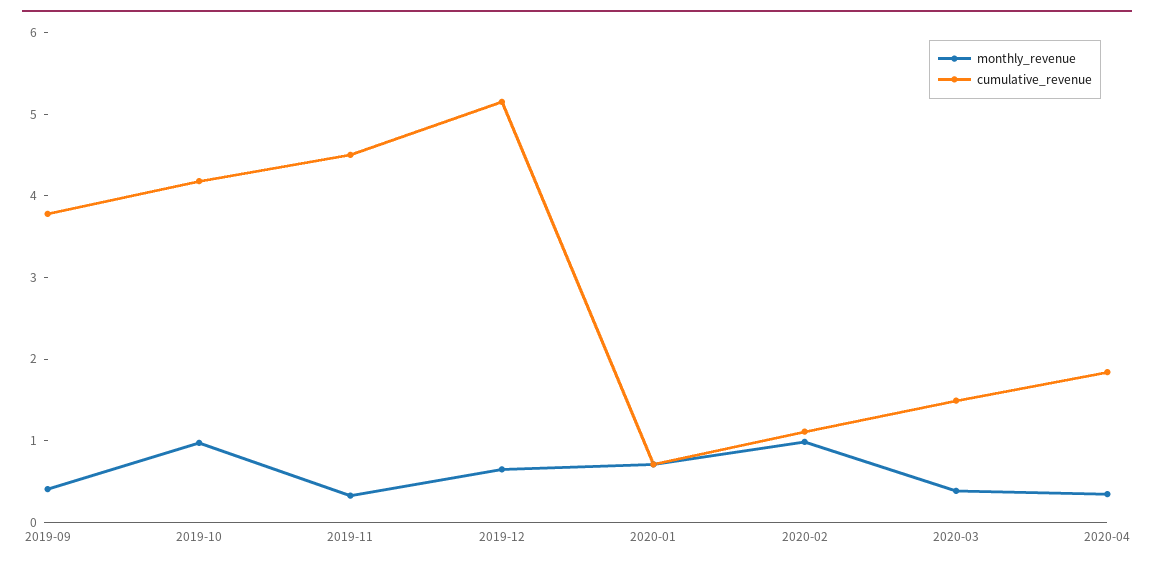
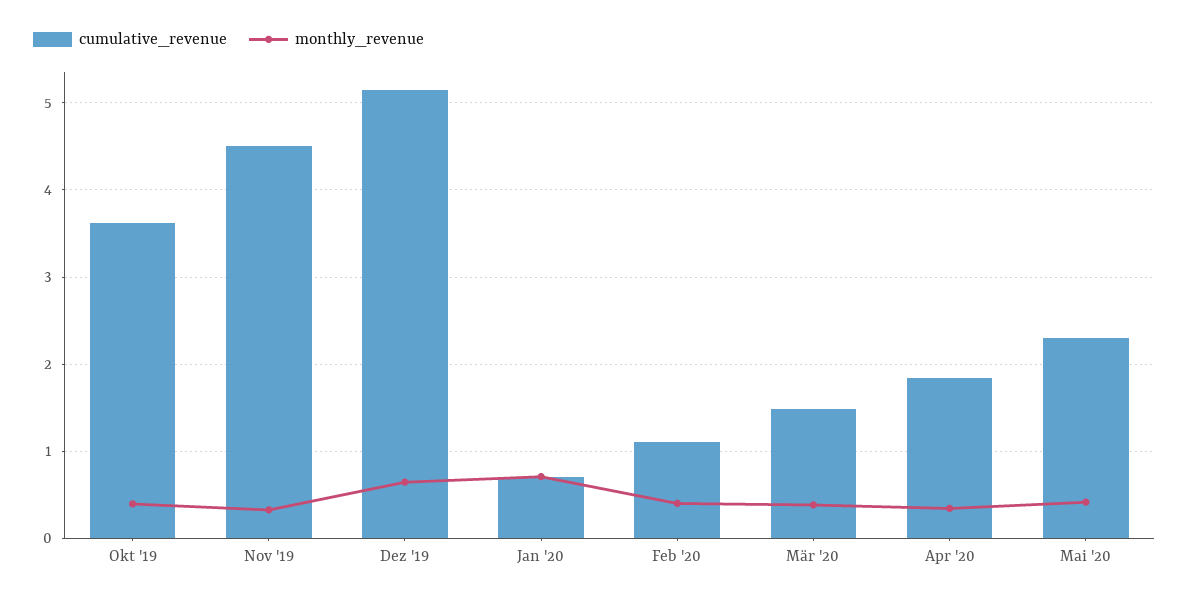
monthly_revenue, 2019-09: 0.4 -> none
cumulative_revenue, 2019-09: 3.8 -> none
monthly_revenue, 2019-10: 1 -> 0.4
cumulative_revenue, 2019-10: 4.2 -> 3.6
monthly_revenue, 2020-02: 1 -> 0.4
cumulative_revenue, Mai '20: none -> 2.3
monthly_revenue, Mai '20: none -> 0.4

